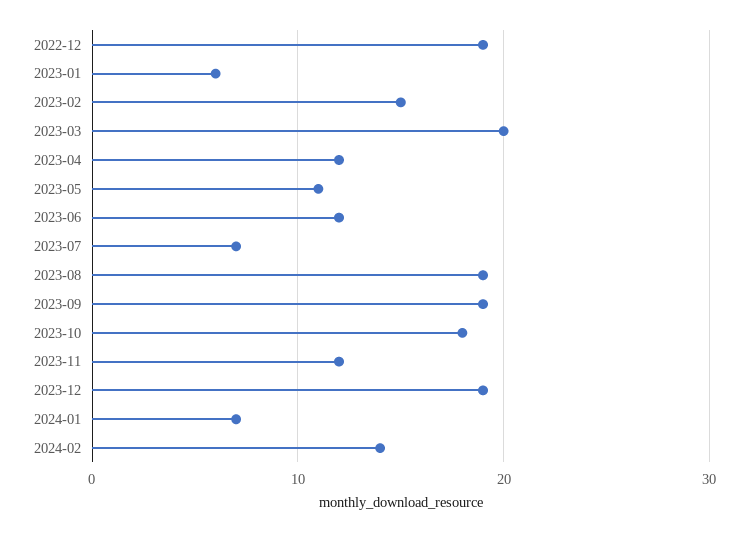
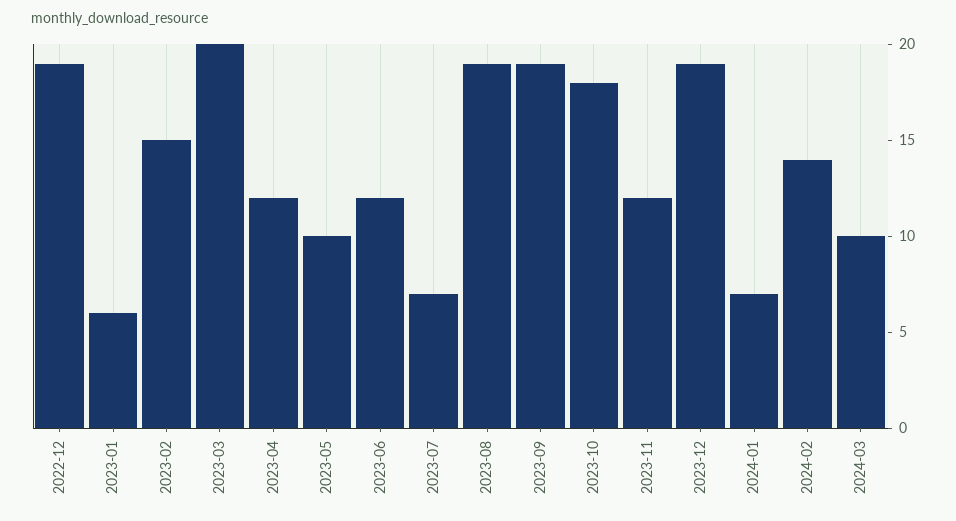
2023-05: 11 -> 10
2024-03: none -> 10

